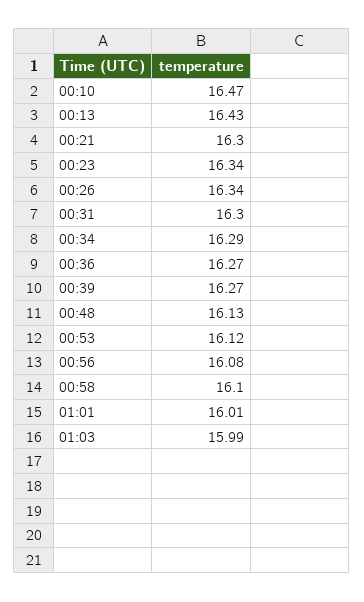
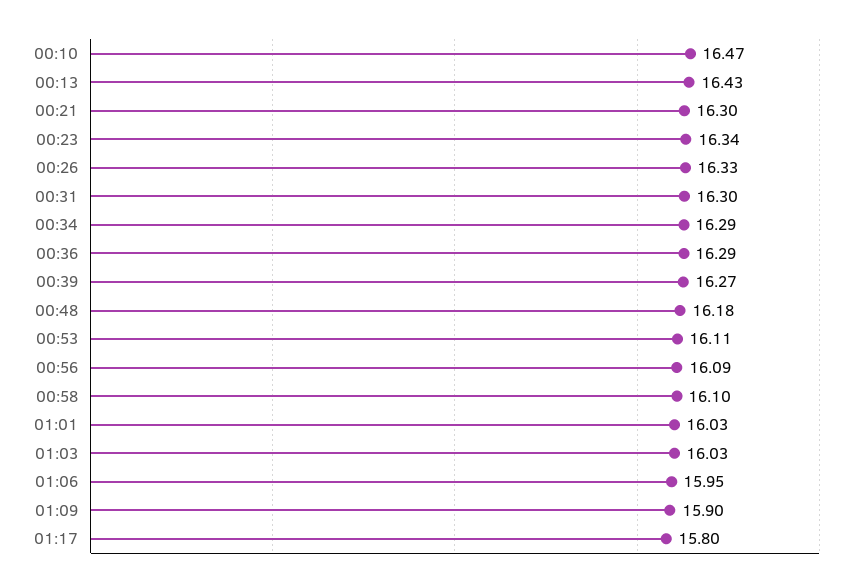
00:26: 16.34 -> 16.33
00:36: 16.27 -> 16.29
00:48: 16.13 -> 16.18
00:53: 16.12 -> 16.11
00:56: 16.08 -> 16.09
01:01: 16.01 -> 16.03
01:03: 15.99 -> 16.03
01:06: none -> 15.95
01:09: none -> 15.9
01:17: none -> 15.8

